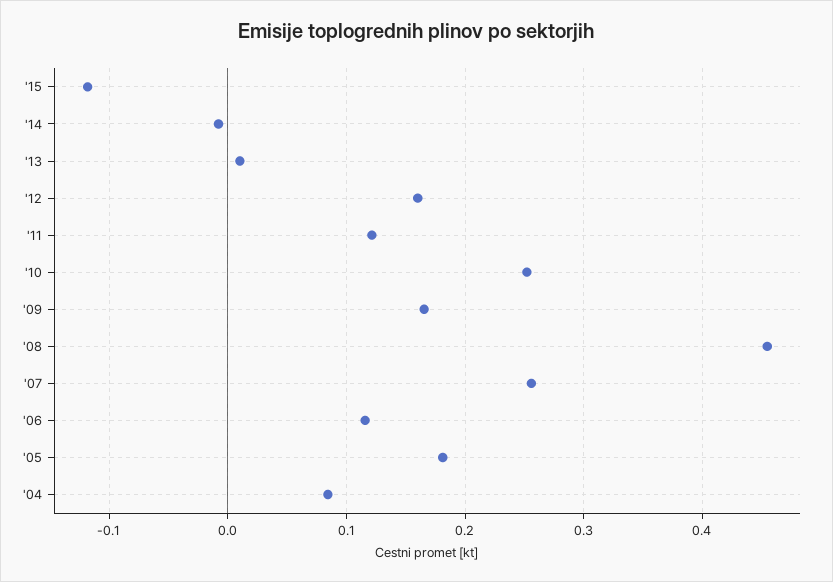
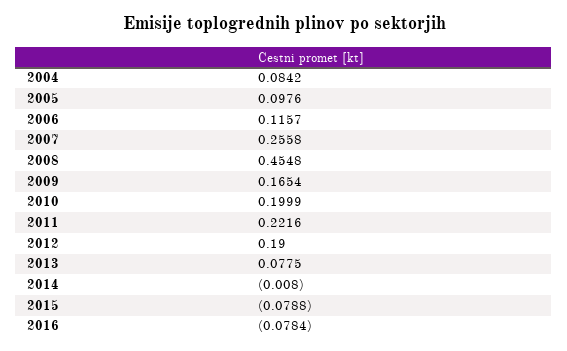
'15: -0.12 -> -0.0788
'13: 0.01 -> 0.0775
'12: 0.16 -> 0.19
'11: 0.12 -> 0.2216
'10: 0.25 -> 0.1999
'05: 0.18 -> 0.0976
2016: none -> -0.0784

